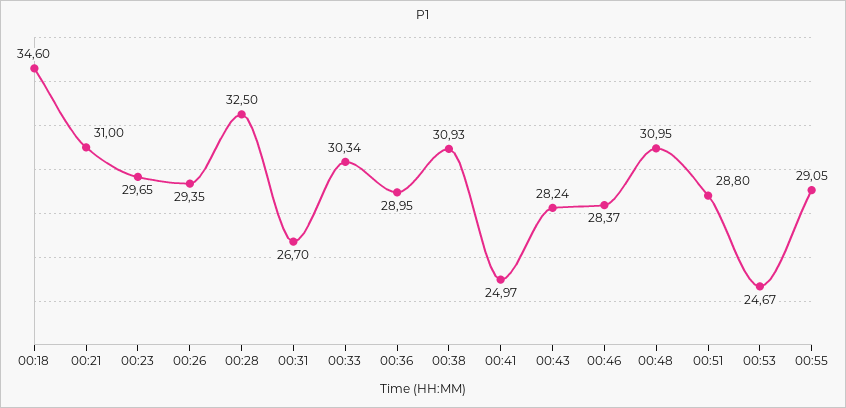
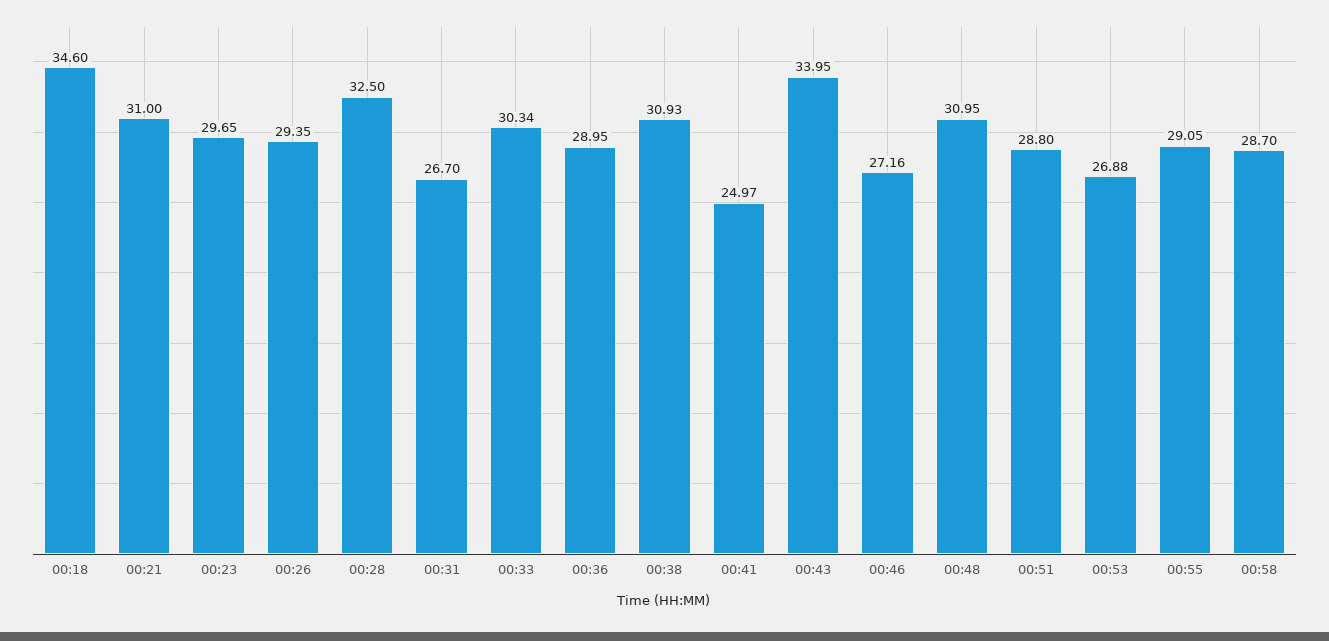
00:43: 28.24 -> 33.95
00:46: 28.37 -> 27.16
00:53: 24.67 -> 26.88
00:58: none -> 28.7

